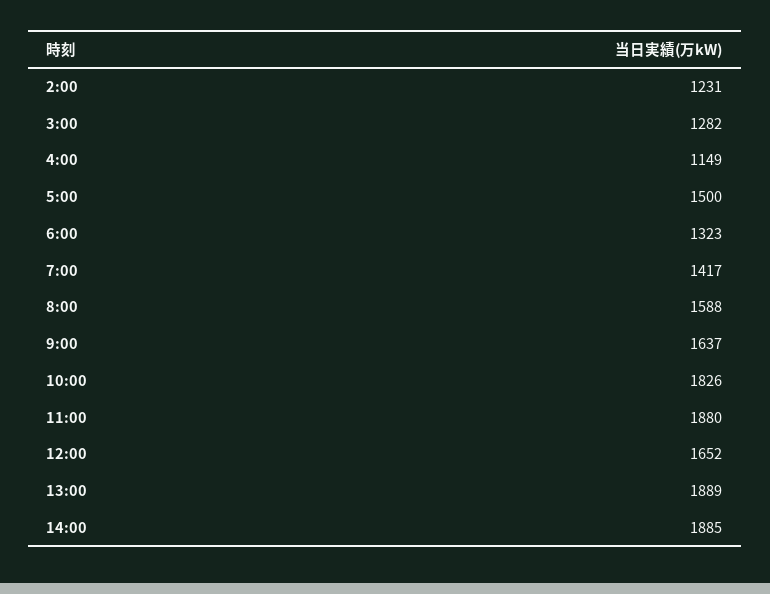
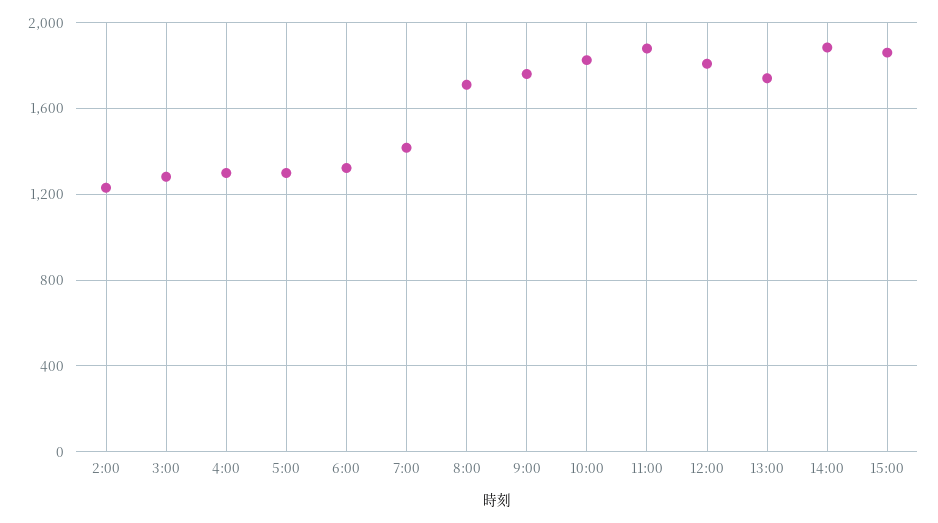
4:00: 1149 -> 1300
5:00: 1500 -> 1300
8:00: 1588 -> 1700
9:00: 1637 -> 1750
12:00: 1652 -> 1800
13:00: 1889 -> 1750
15:00: none -> 1850

